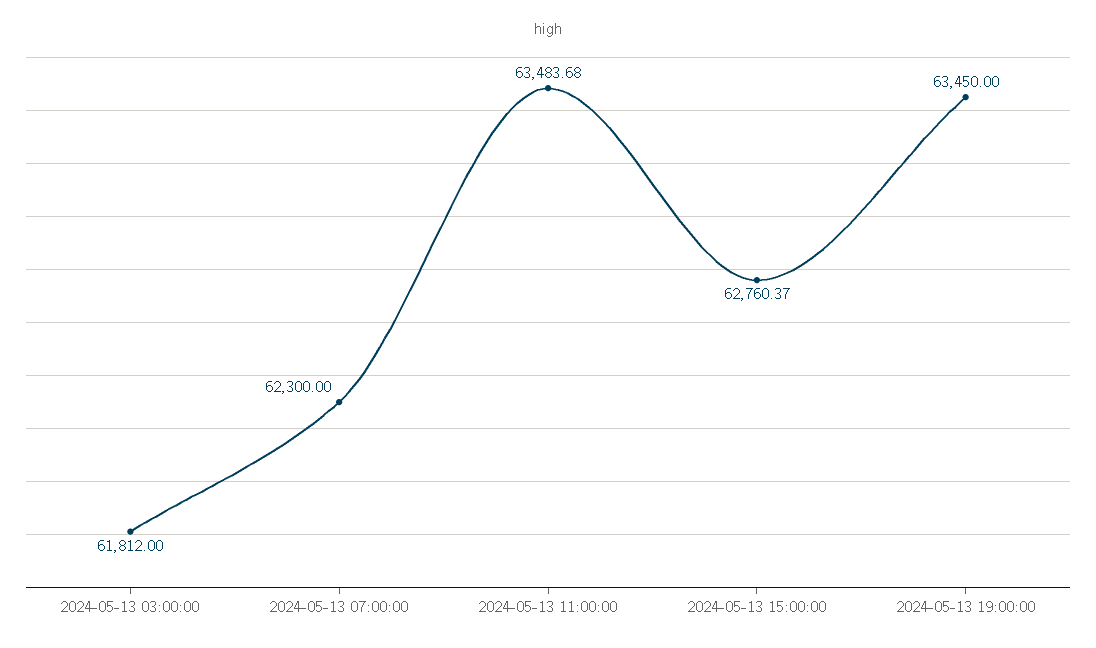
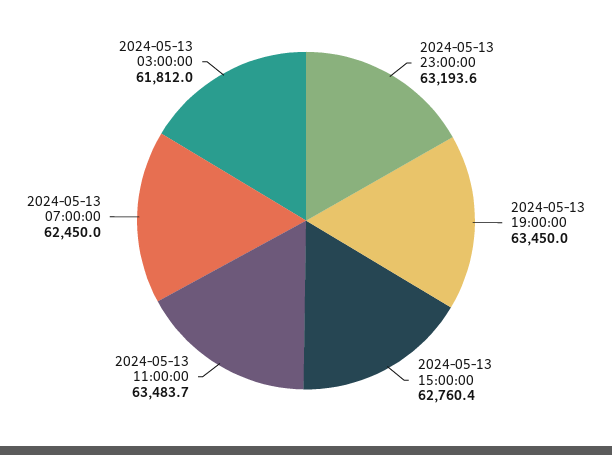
2024-05-13 07:00:00: 62300 -> 62450
2024-05-13 23:00:00: none -> 63193.6

